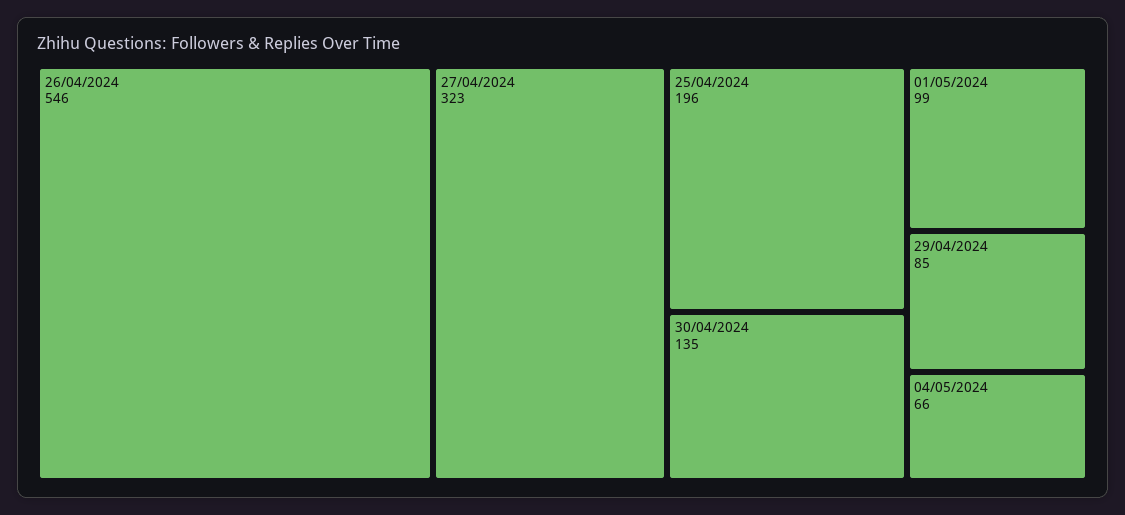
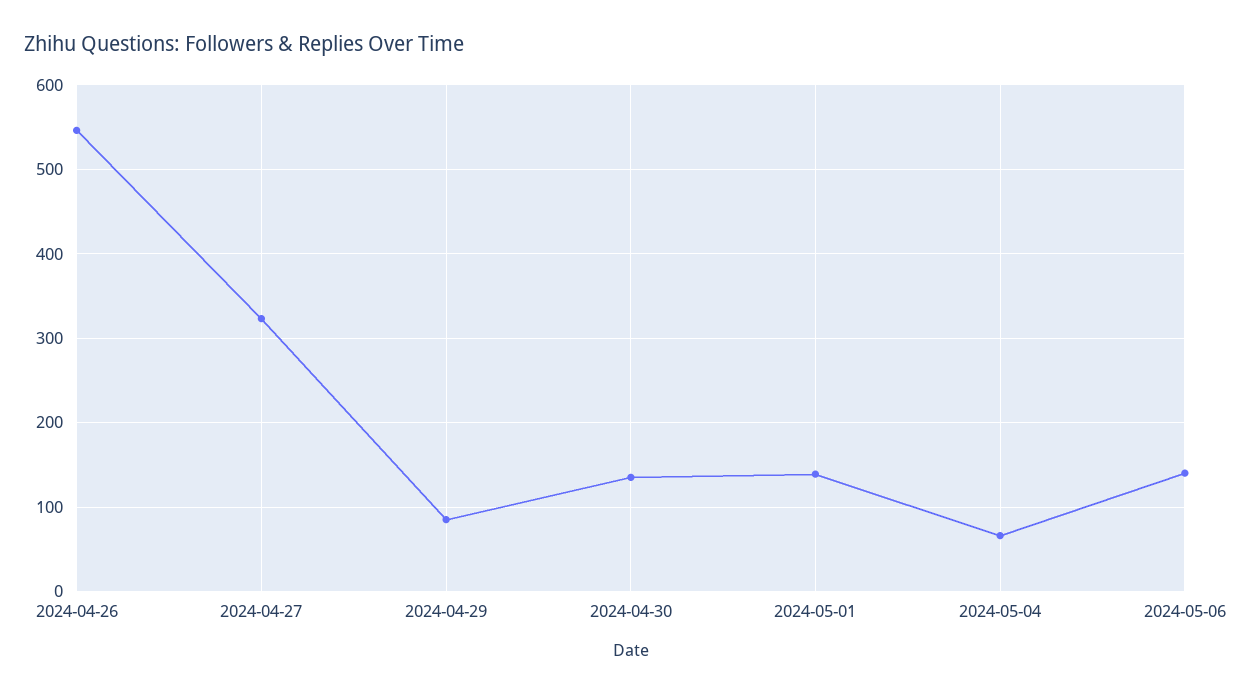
25/04/2024: 196 -> none
01/05/2024: 99 -> 140
2024-05-06: none -> 140

